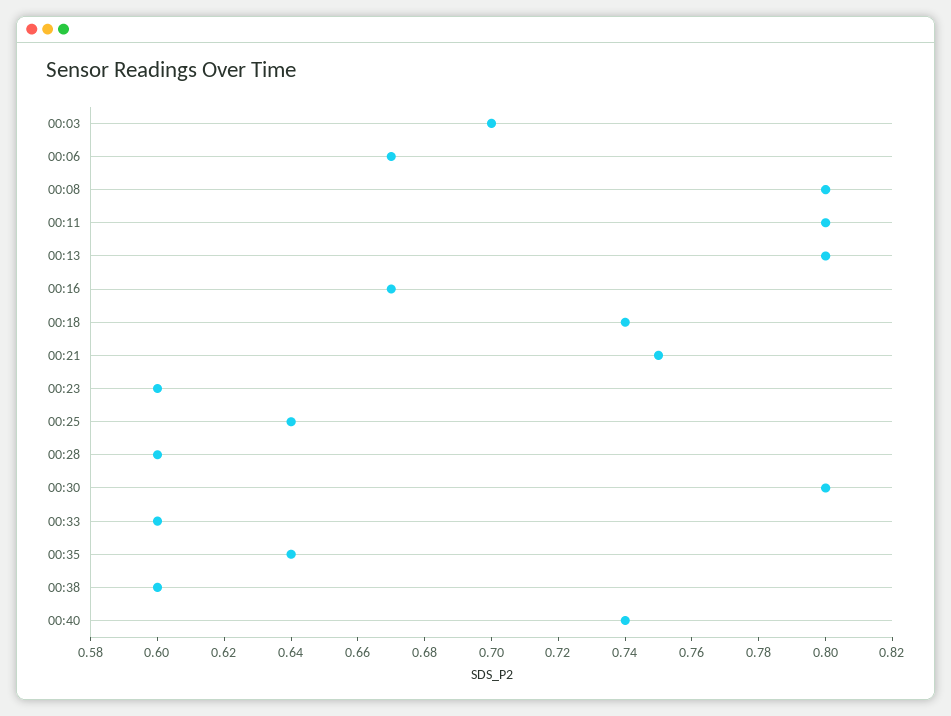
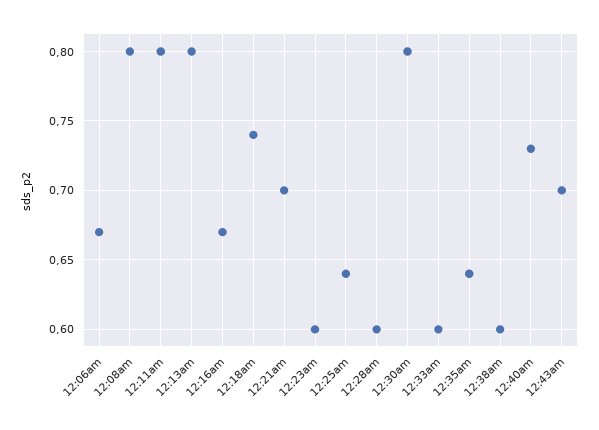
00:03: 0.7 -> none
00:21: 0.75 -> 0.7
00:40: 0.74 -> 0.73
12:43am: none -> 0.7

